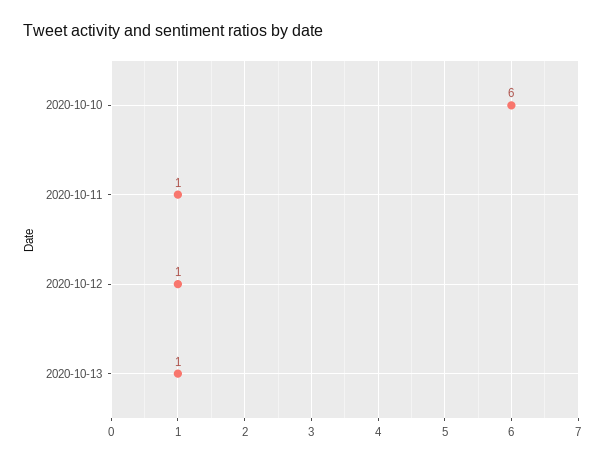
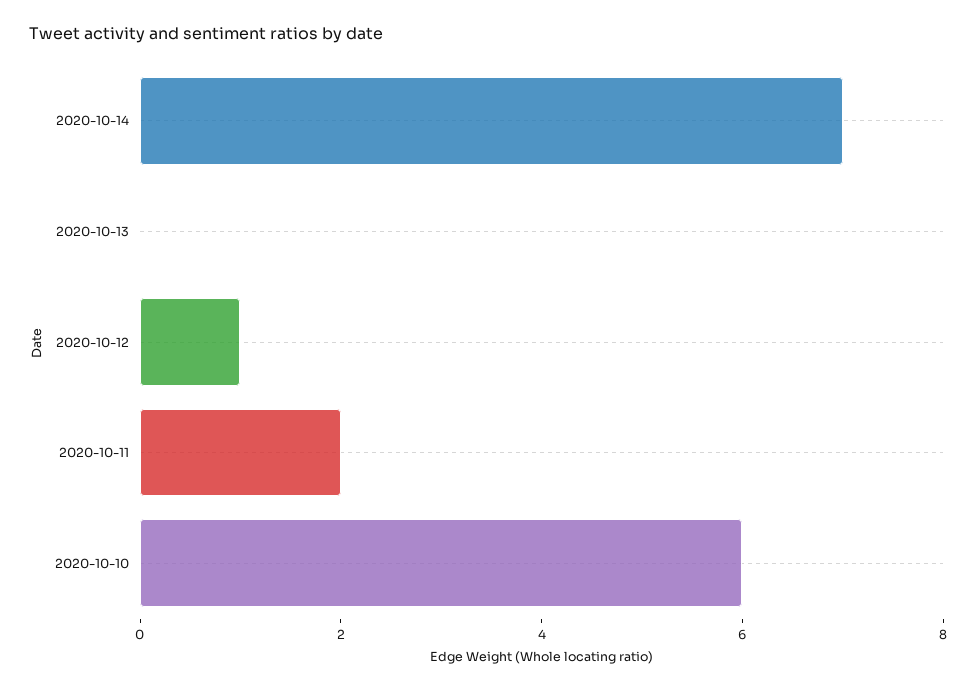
2020-10-11: 1 -> 2
2020-10-13: 1 -> 0
2020-10-14: none -> 7

